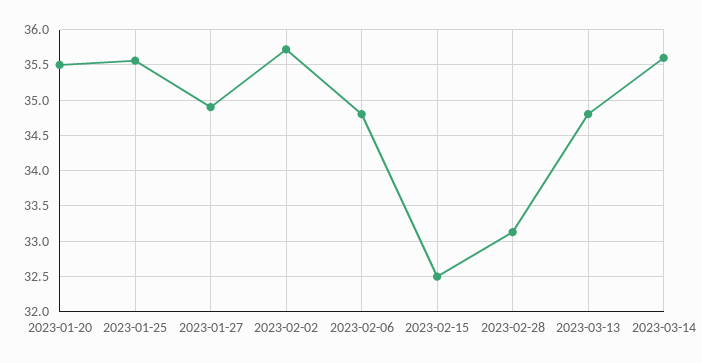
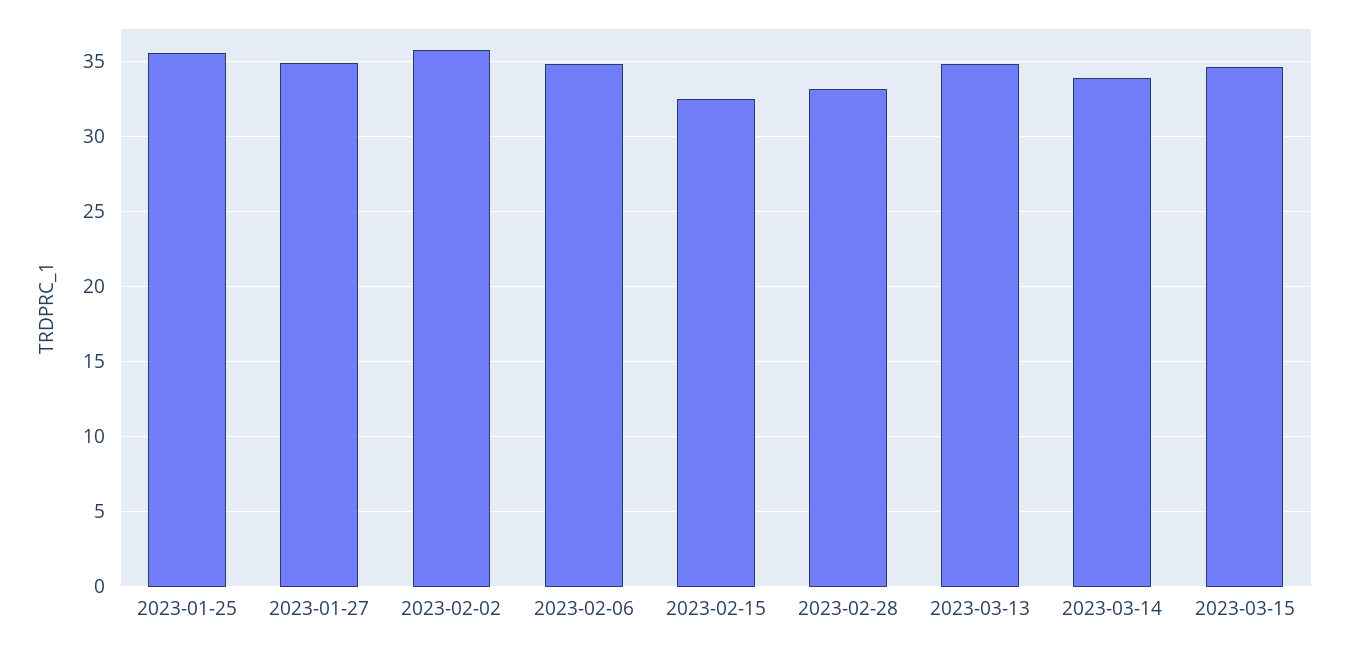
2023-01-20: 35.5 -> none
2023-03-14: 35.6 -> 34
2023-03-15: none -> 34.5

